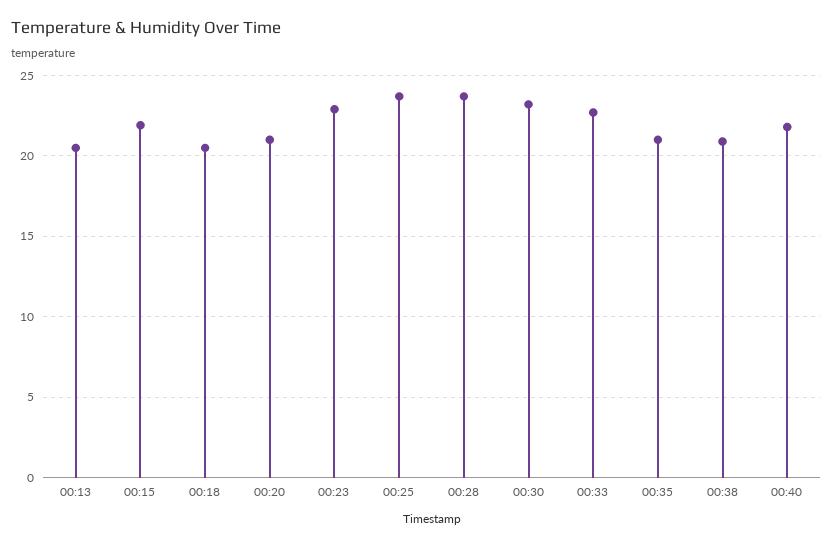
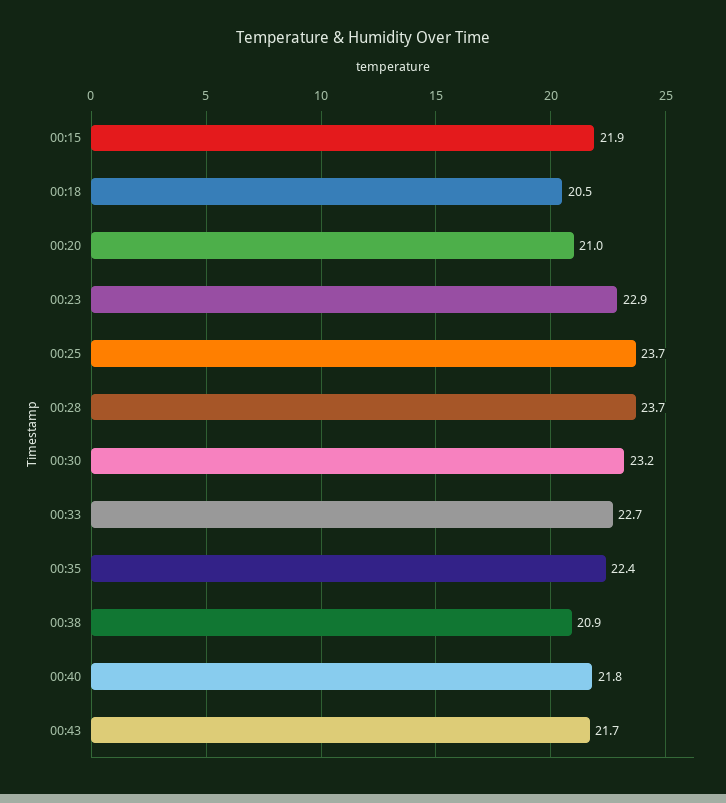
00:13: 20.5 -> none
00:35: 21 -> 22.4
00:43: none -> 21.7

